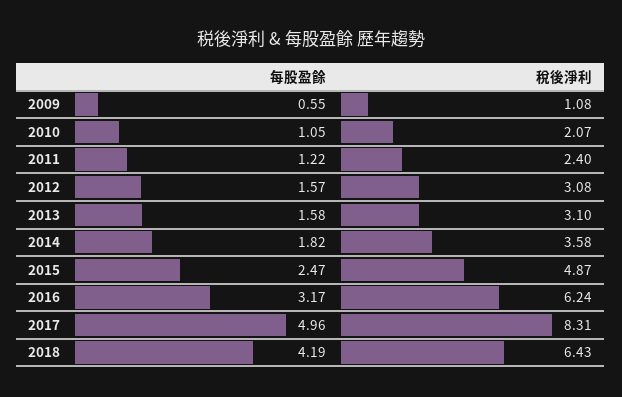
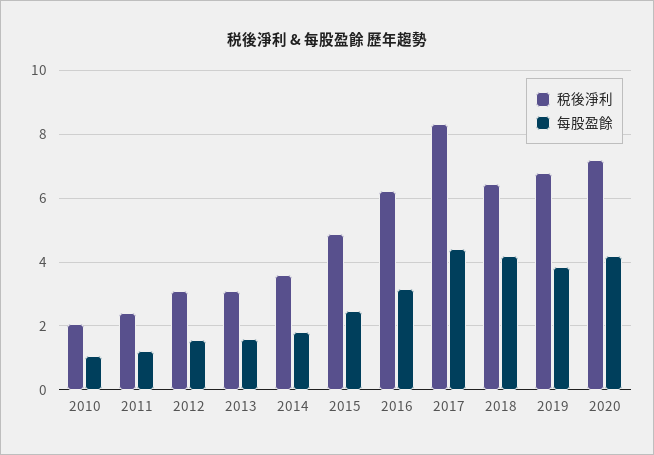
每股盈餘, 2009: 0.55 -> none
稅後淨利, 2009: 1.08 -> none
每股盈餘, 2017: 4.96 -> 4.4
稅後淨利, 2019: none -> 6.8
每股盈餘, 2019: none -> 3.8
稅後淨利, 2020: none -> 7.2
每股盈餘, 2020: none -> 4.2

